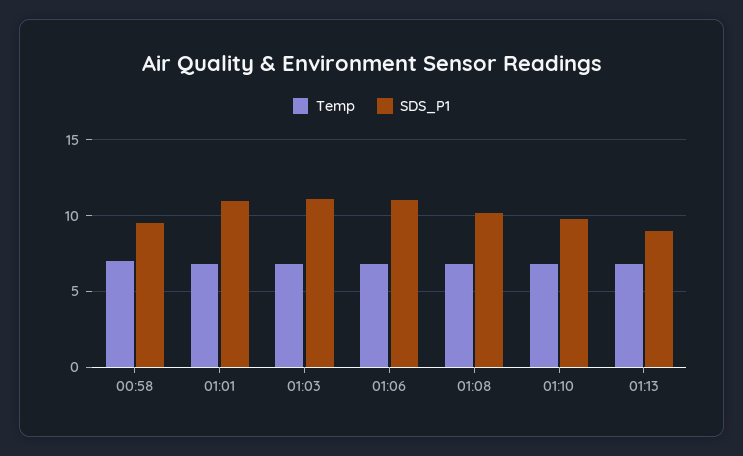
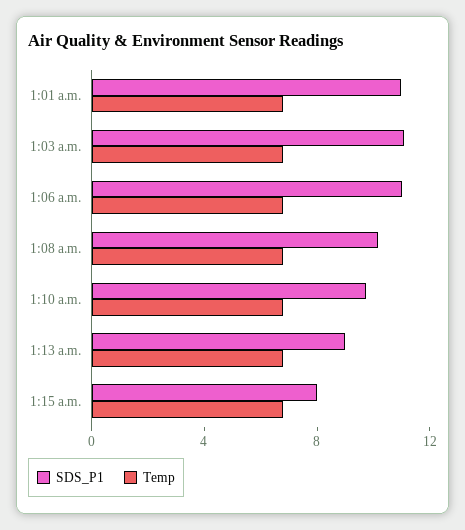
Temp, 00:58: 7 -> none
SDS_P1, 00:58: 9.5 -> none
SDS_P1, 1:15 a.m.: none -> 8
Temp, 1:15 a.m.: none -> 7

